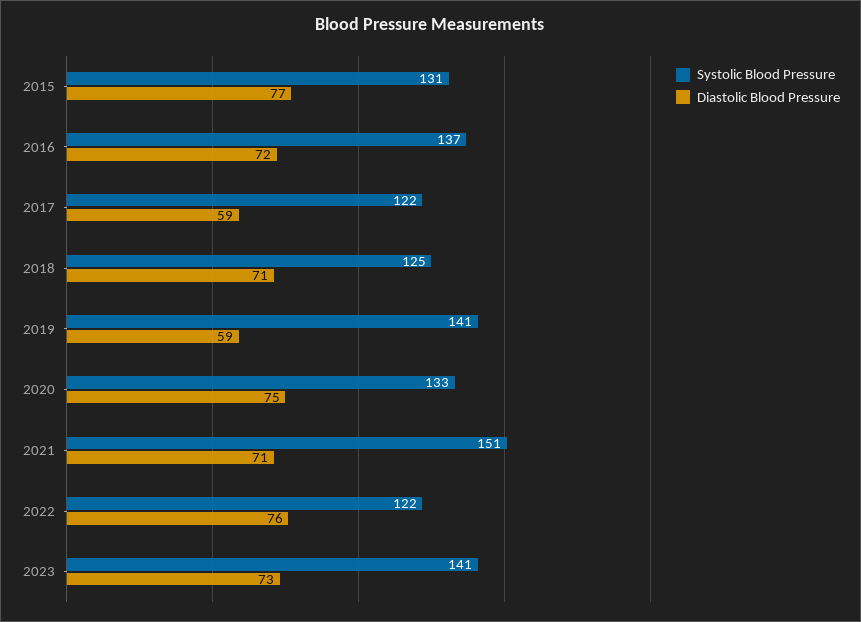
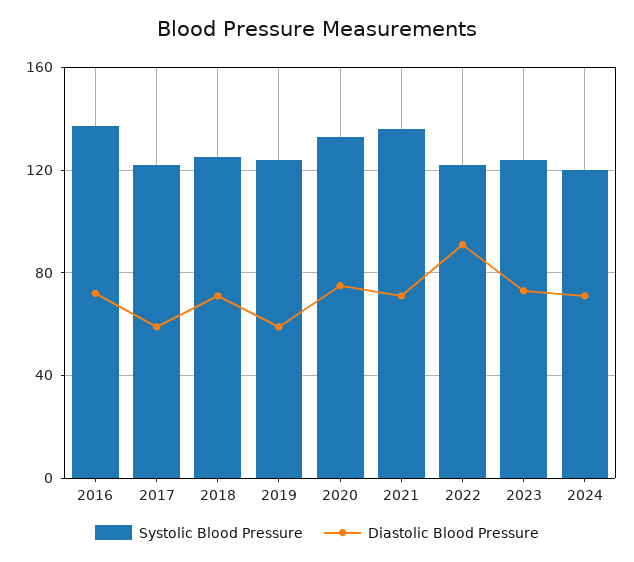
Systolic Blood Pressure, 2015: 131 -> none
Diastolic Blood Pressure, 2015: 77 -> none
Systolic Blood Pressure, 2019: 141 -> 125
Systolic Blood Pressure, 2021: 151 -> 135
Diastolic Blood Pressure, 2022: 76 -> 90
Systolic Blood Pressure, 2023: 141 -> 125
Systolic Blood Pressure, 2024: none -> 120
Diastolic Blood Pressure, 2024: none -> 70

